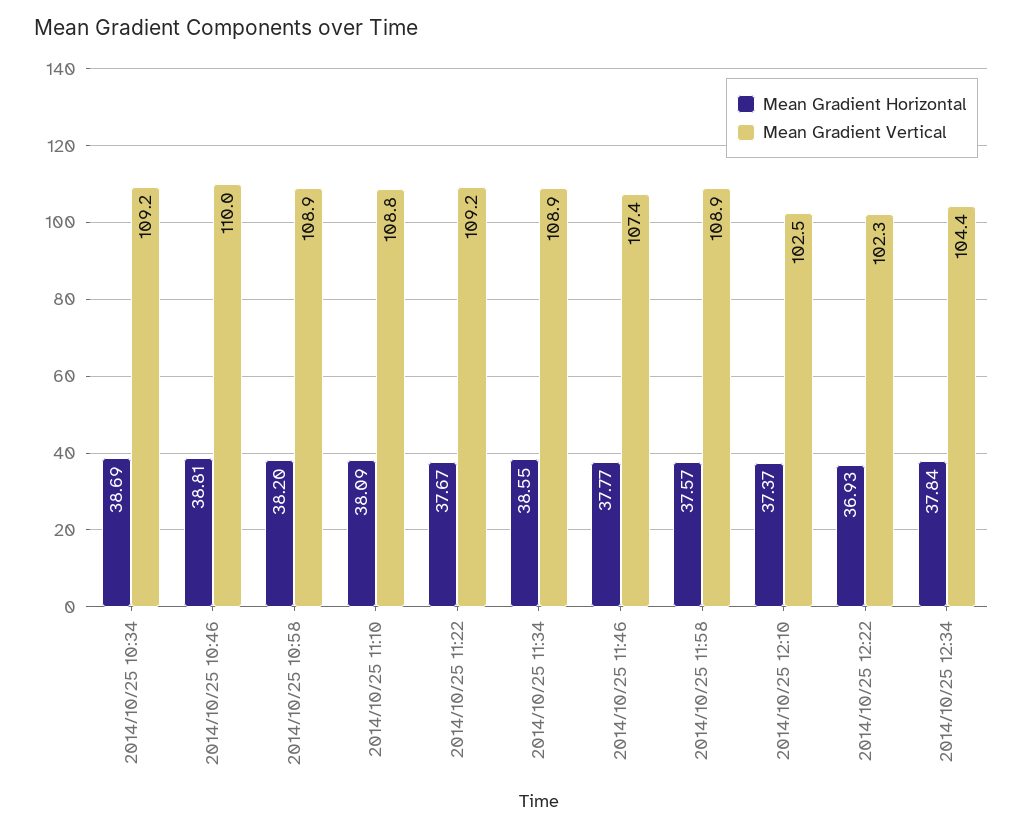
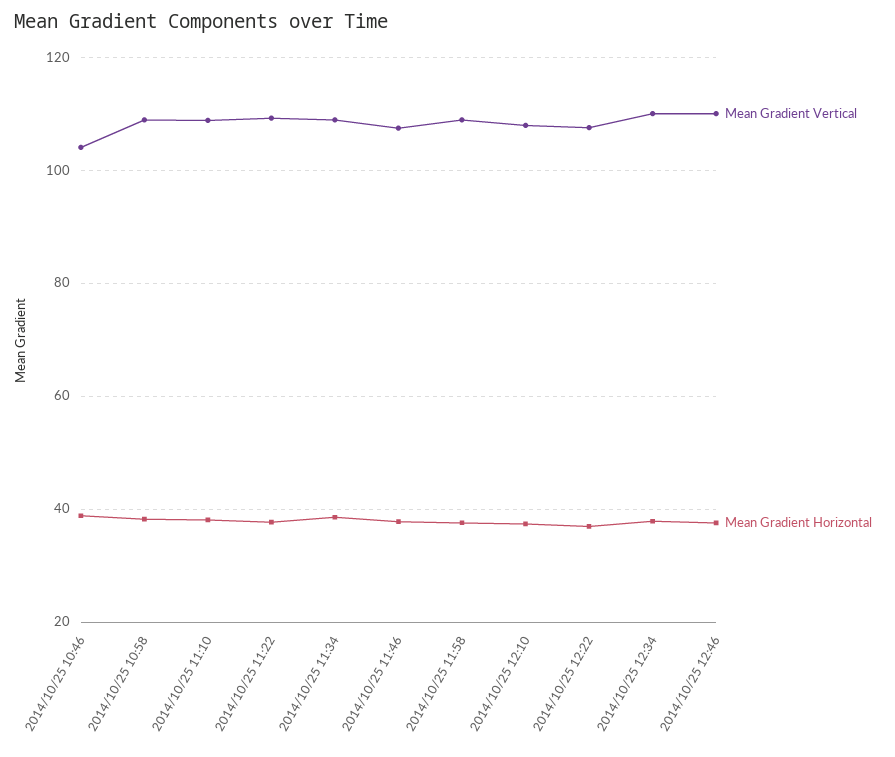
Mean Gradient Horizontal, 2014/10/25 10:34: 38.69 -> none
Mean Gradient Vertical, 2014/10/25 10:34: 109.2 -> none
Mean Gradient Vertical, 2014/10/25 10:46: 110 -> 104
Mean Gradient Vertical, 2014/10/25 12:10: 102.5 -> 108
Mean Gradient Vertical, 2014/10/25 12:22: 102.3 -> 108
Mean Gradient Vertical, 2014/10/25 12:34: 104.4 -> 110
Mean Gradient Vertical, 2014/10/25 12:46: none -> 110
Mean Gradient Horizontal, 2014/10/25 12:46: none -> 38

